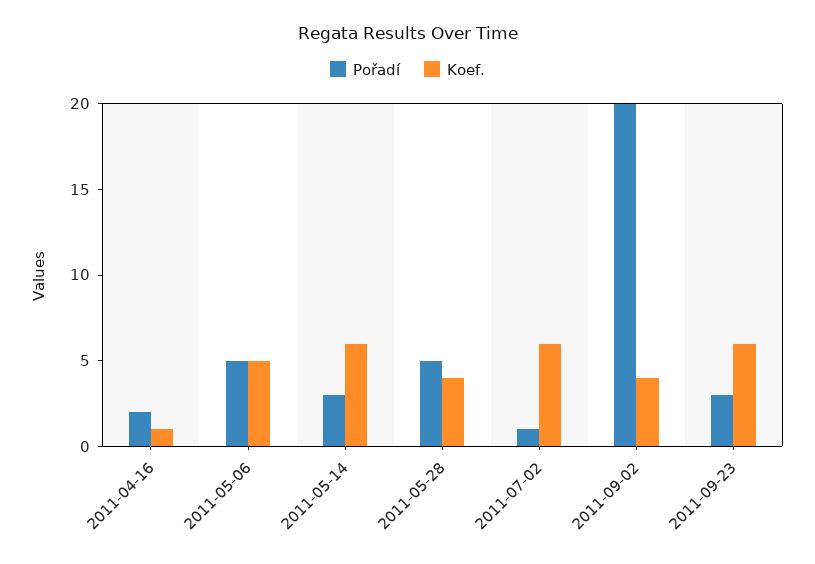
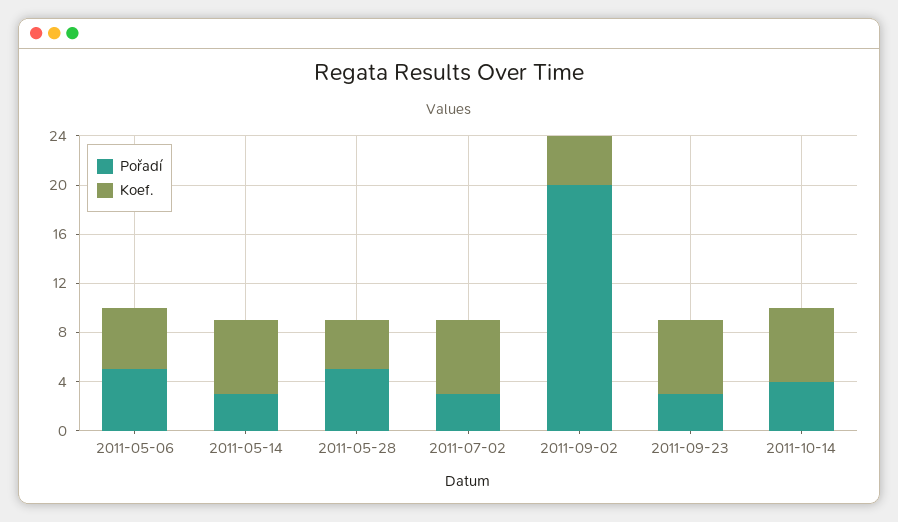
Pořadí, 2011-04-16: 2 -> none
Koef., 2011-04-16: 1 -> none
Pořadí, 2011-07-02: 1 -> 3
Pořadí, 2011-10-14: none -> 4
Koef., 2011-10-14: none -> 6

